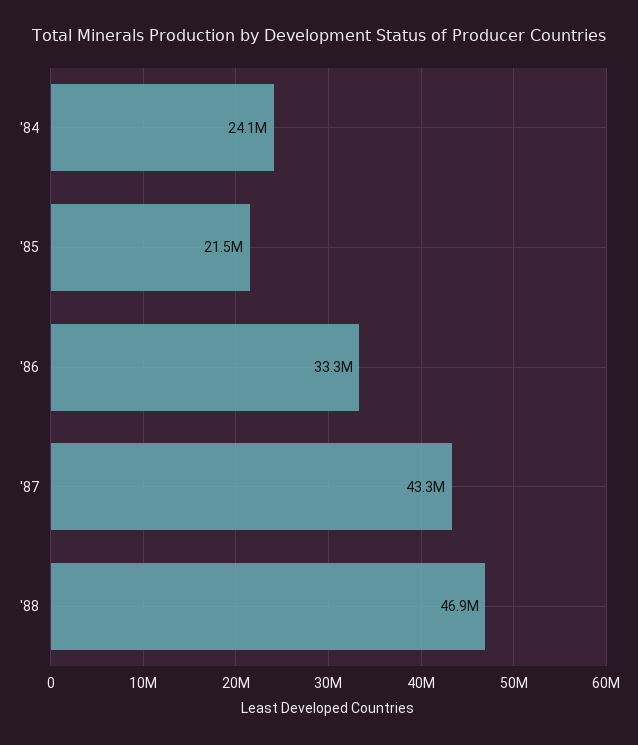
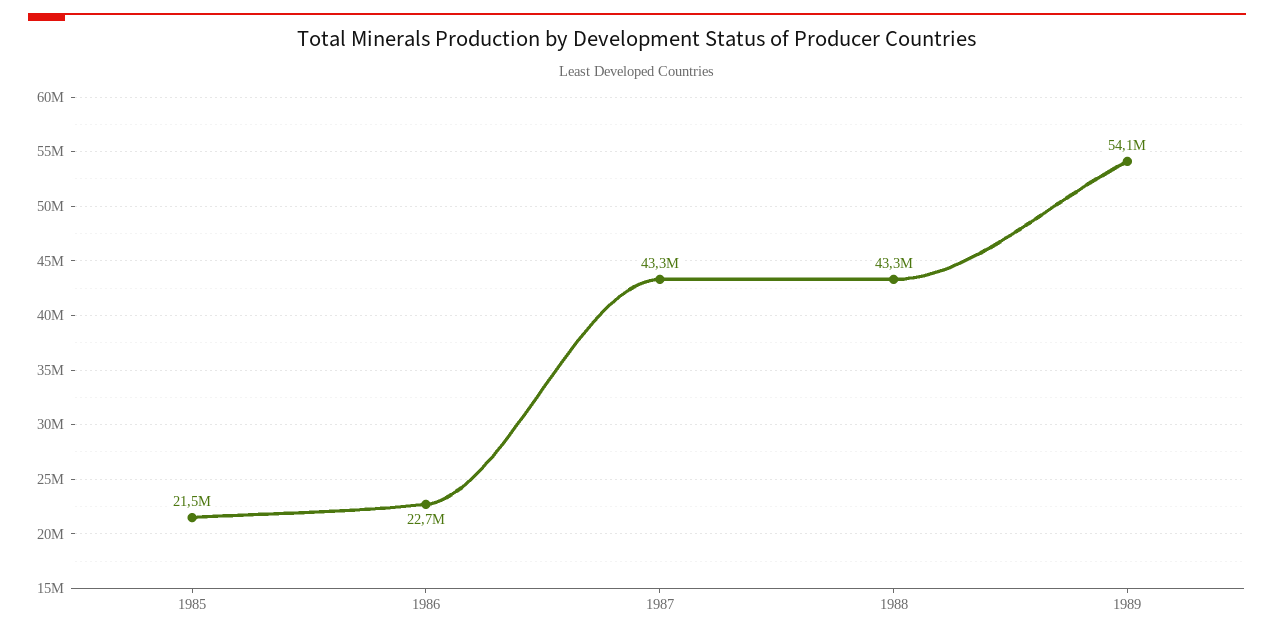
'84: 24100000 -> none
'86: 33300000 -> 22700000
'88: 46900000 -> 43300000
1989: none -> 54100000

